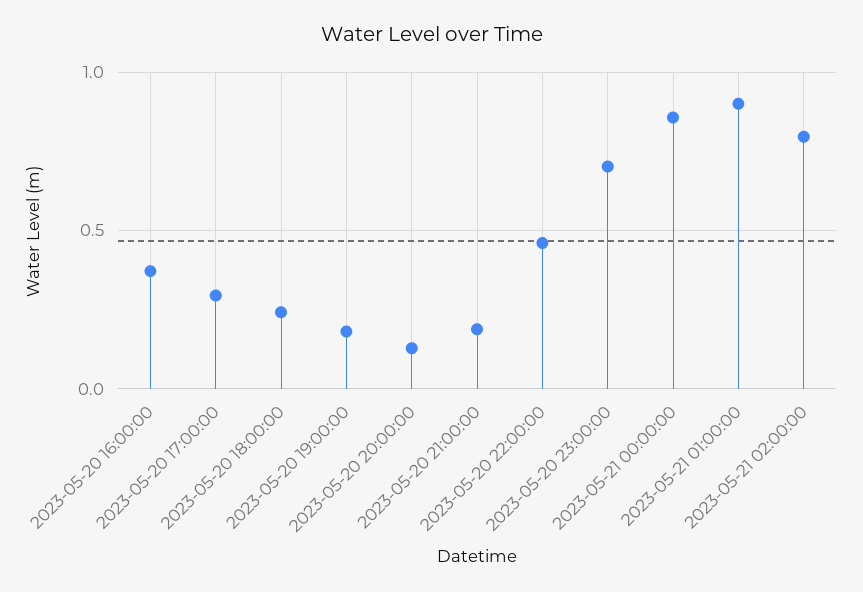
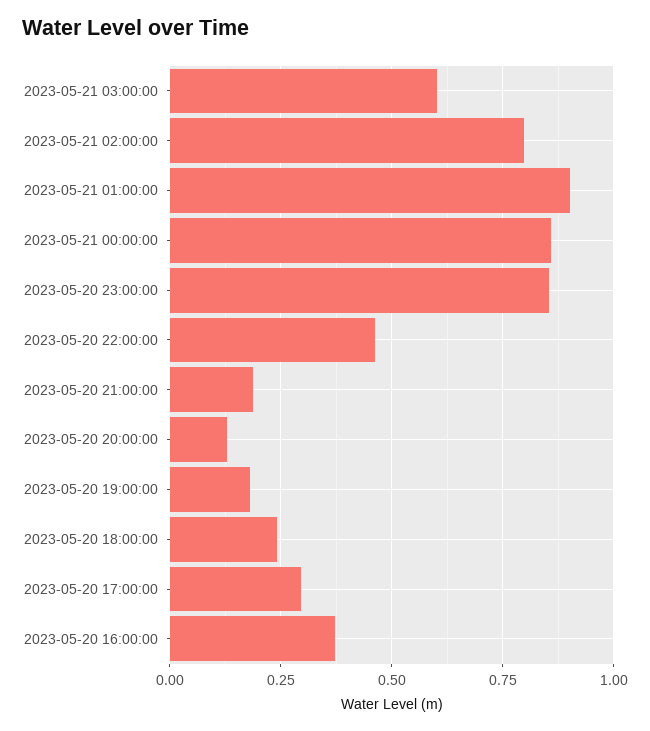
2023-05-20 23:00:00: 0.7 -> 0.85
2023-05-21 03:00:00: none -> 0.6

